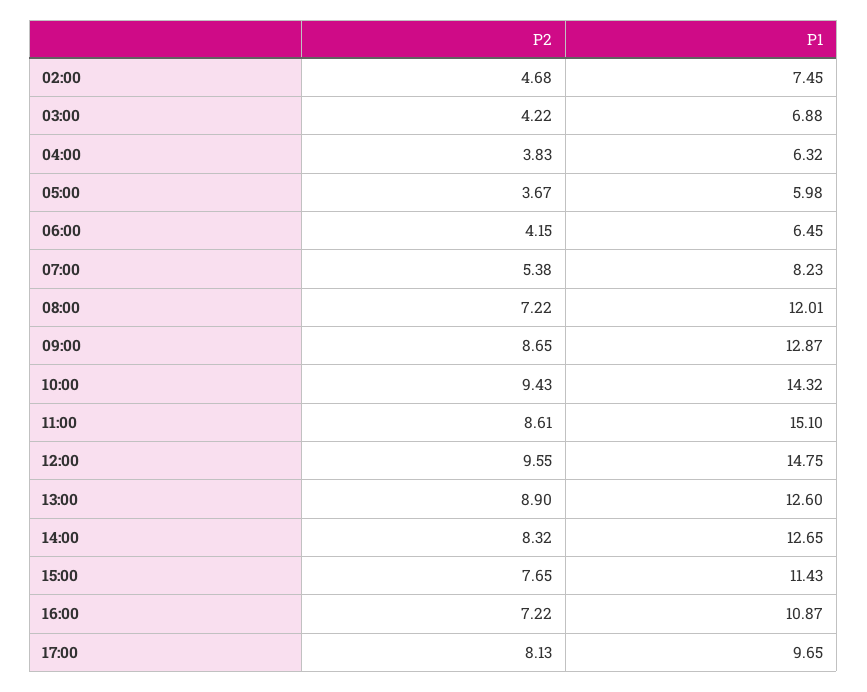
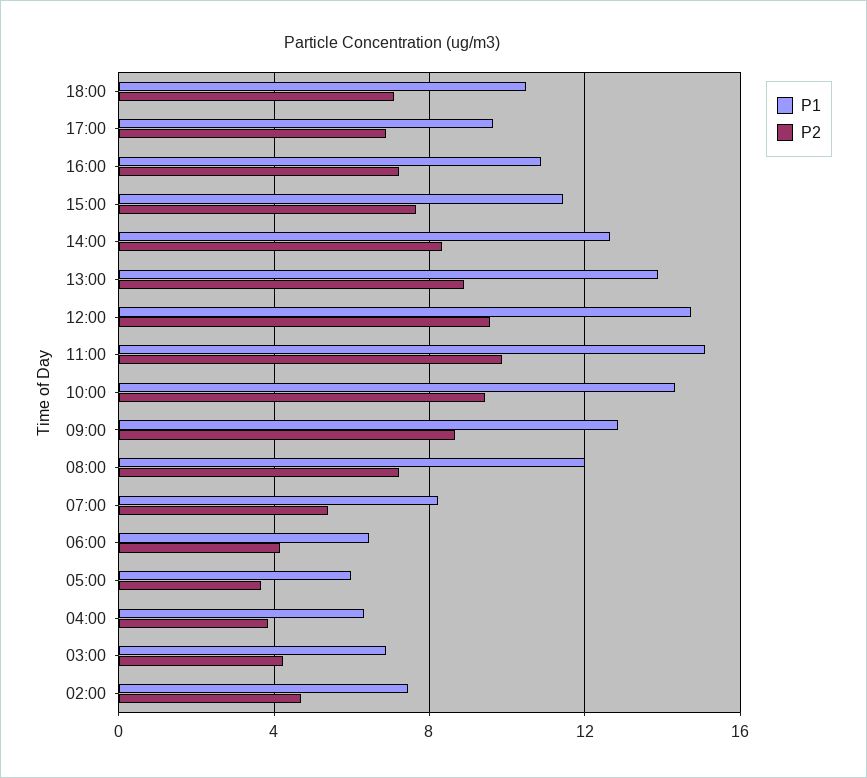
P2, 11:00: 8.61 -> 10
P1, 13:00: 12.6 -> 14
P2, 17:00: 8.13 -> 7
P1, 18:00: none -> 10.5
P2, 18:00: none -> 7

